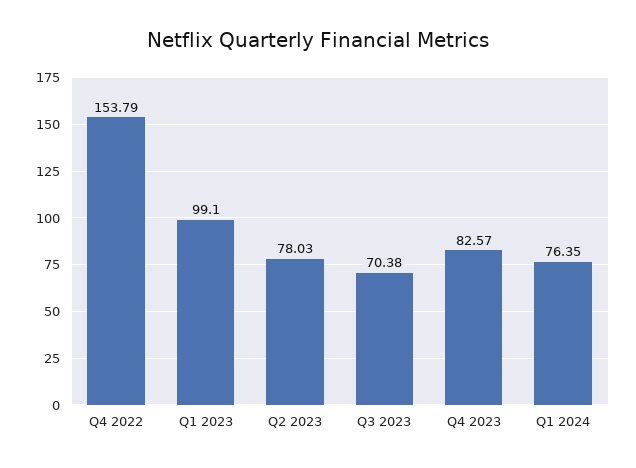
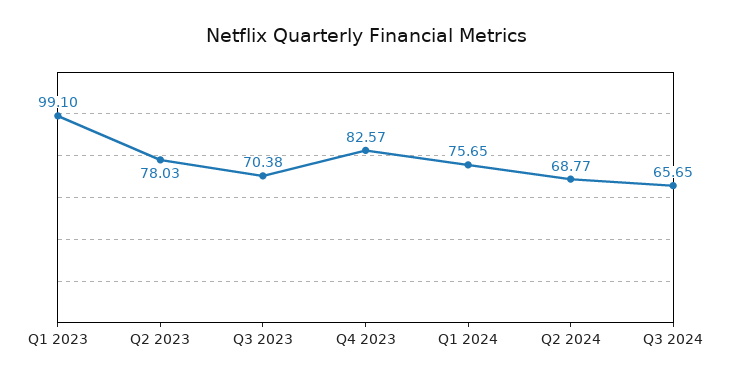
Q4 2022: 153.79 -> none
Q1 2024: 76.35 -> 75.65
Q2 2024: none -> 68.77
Q3 2024: none -> 65.65

